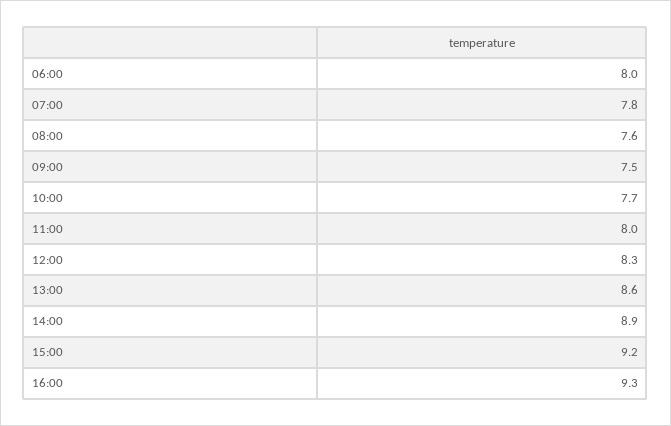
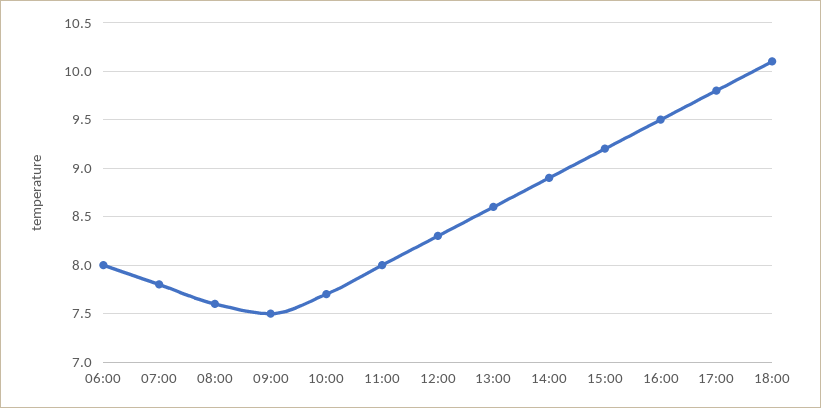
16:00: 9.3 -> 9.5
17:00: none -> 9.8
18:00: none -> 10.1

